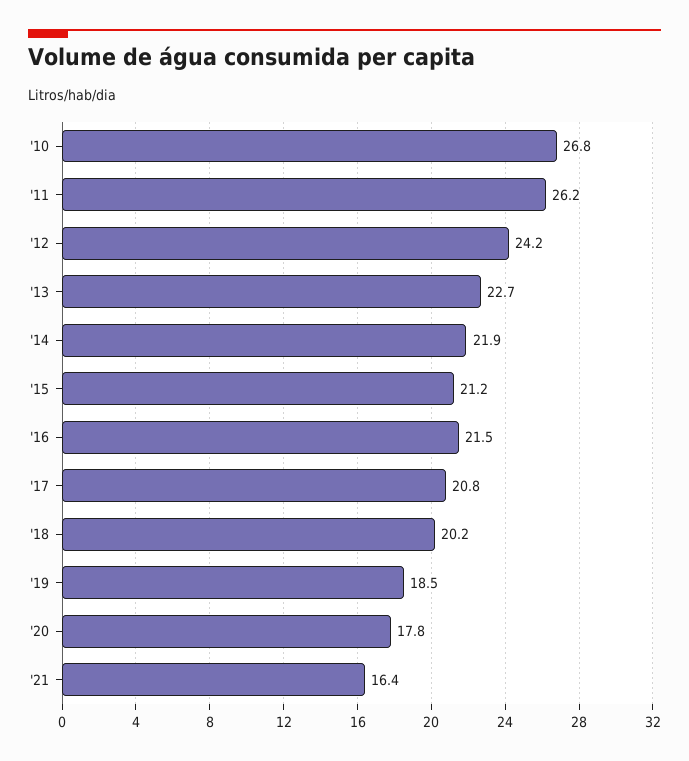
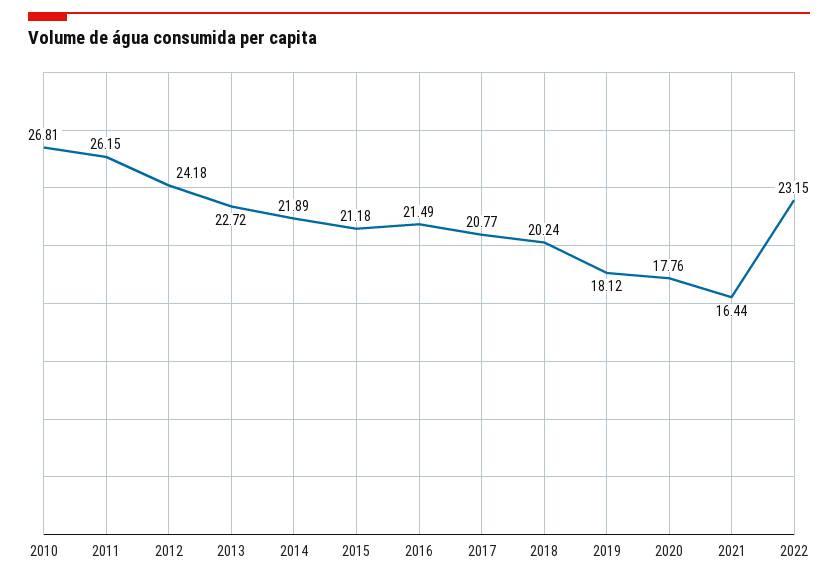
'19: 18.5 -> 18.12
2022: none -> 23.15

